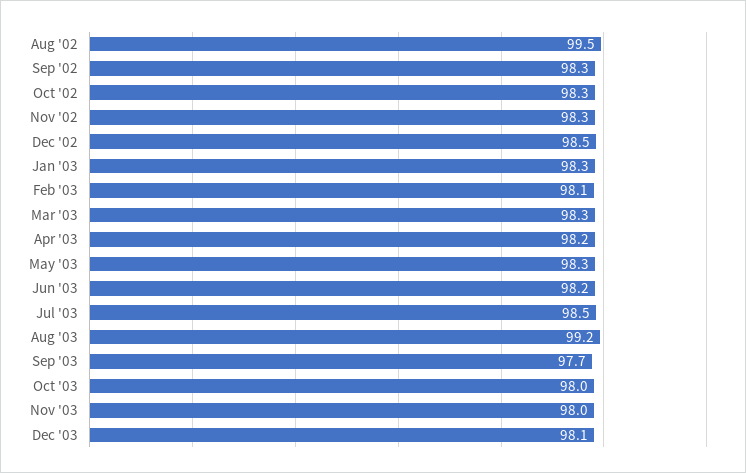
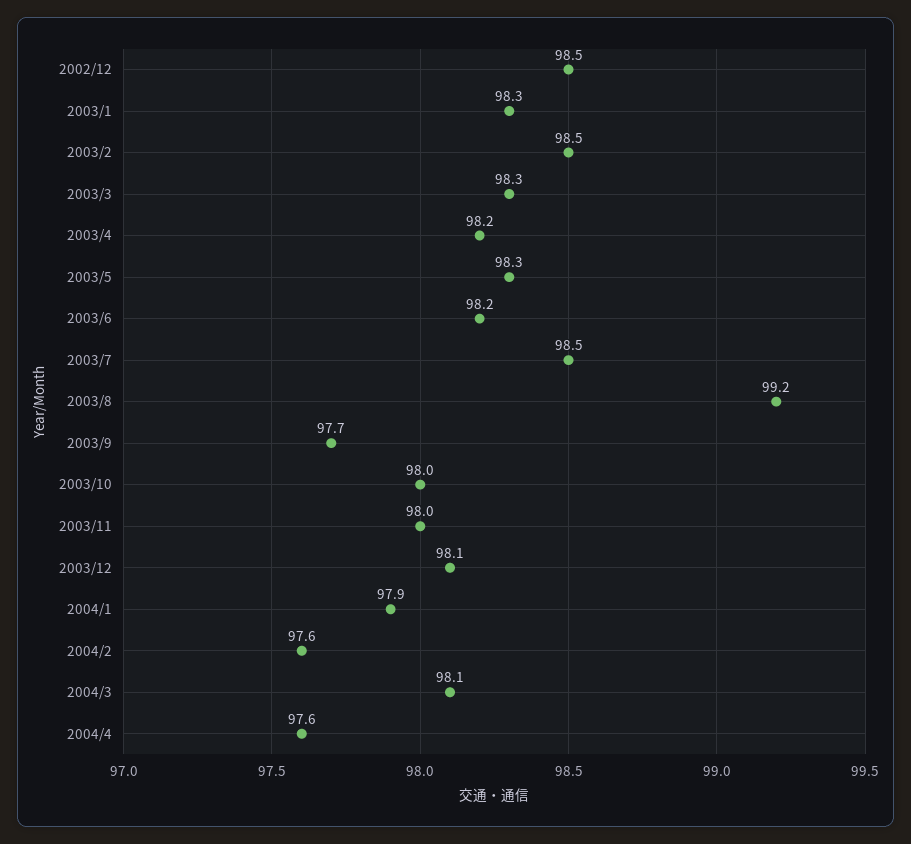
Aug '02: 99.5 -> none
Sep '02: 98.3 -> none
Oct '02: 98.3 -> none
Nov '02: 98.3 -> none
Feb '03: 98.1 -> 98.5
2004/1: none -> 97.9
2004/2: none -> 97.6
2004/3: none -> 98.1
2004/4: none -> 97.6

